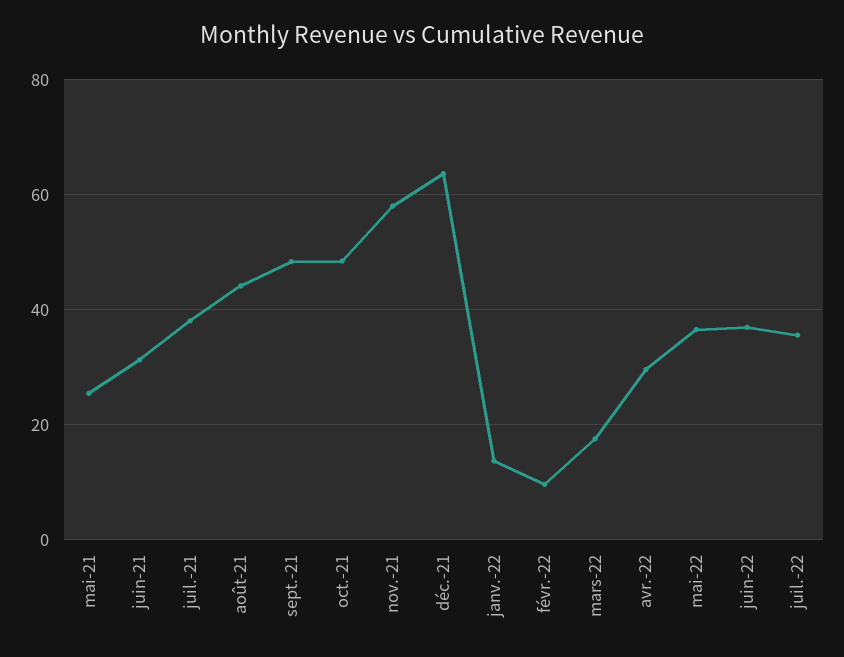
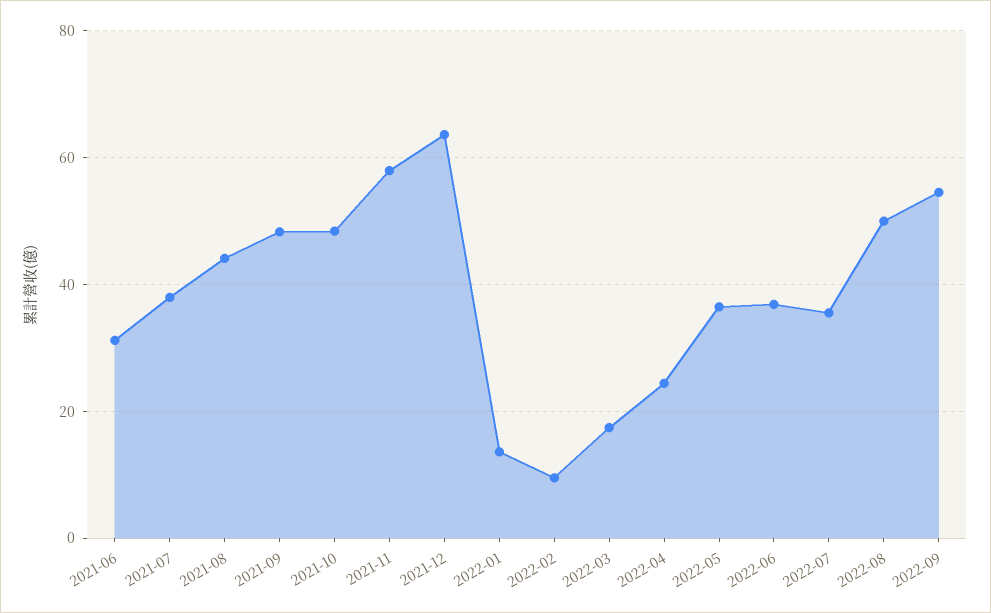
mai-21: 26 -> none
avr.-22: 30 -> 24
2022-08: none -> 50
2022-09: none -> 54

